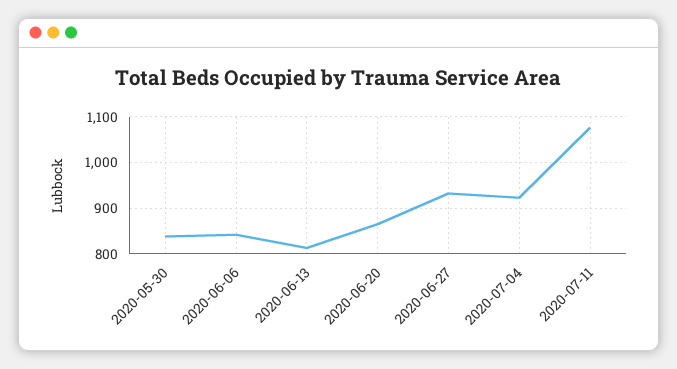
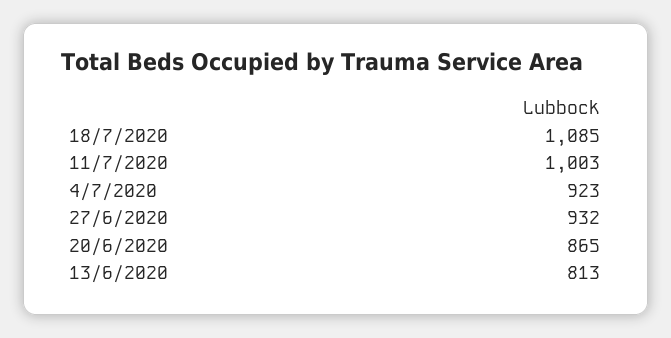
2020-05-30: 840 -> none
2020-06-06: 840 -> none
2020-07-11: 1080 -> 1003
18/7/2020: none -> 1085

